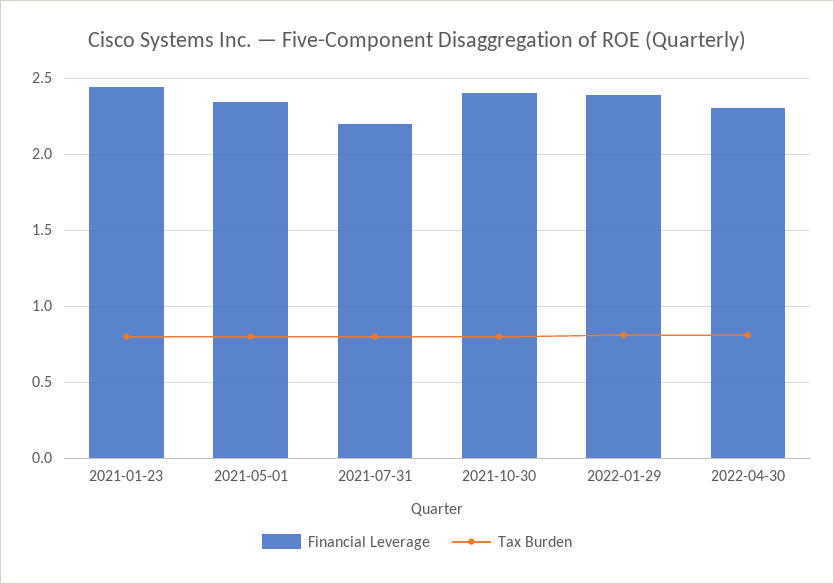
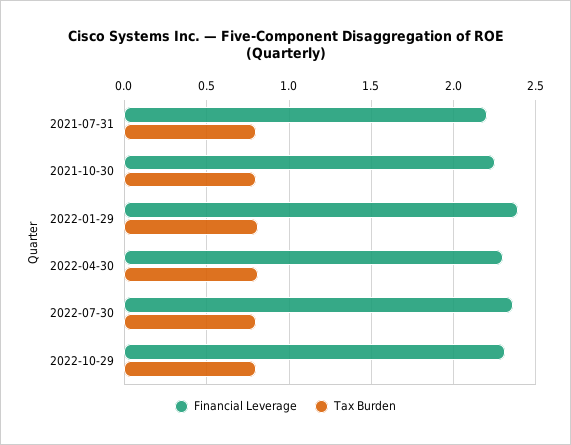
Financial Leverage, 2021-01-23: 2.45 -> none
Tax Burden, 2021-01-23: 0.8 -> none
Financial Leverage, 2021-05-01: 2.35 -> none
Tax Burden, 2021-05-01: 0.8 -> none
Financial Leverage, 2021-10-30: 2.4 -> 2.25
Financial Leverage, 2022-07-30: none -> 2.35
Tax Burden, 2022-07-30: none -> 0.8
Financial Leverage, 2022-10-29: none -> 2.3
Tax Burden, 2022-10-29: none -> 0.8

